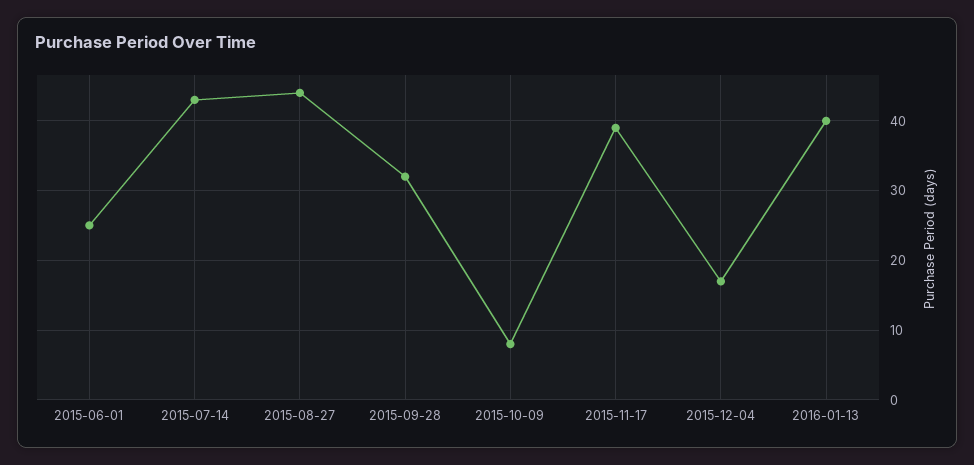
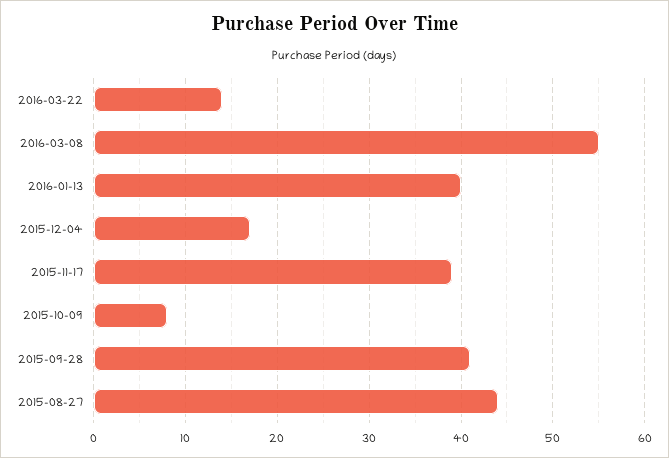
2015-06-01: 25 -> none
2015-07-14: 43 -> none
2015-09-28: 32 -> 41
2016-03-22: none -> 14
2016-03-08: none -> 55

